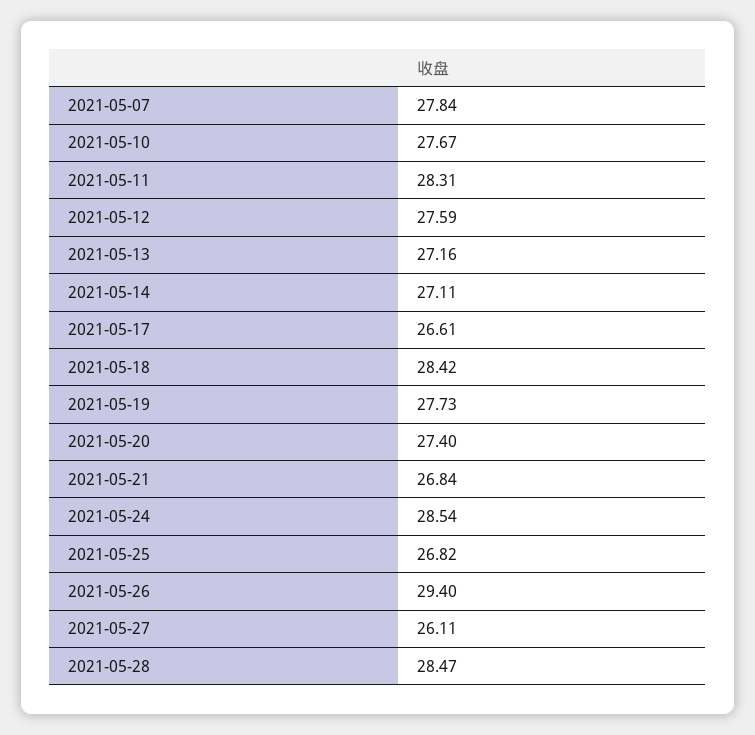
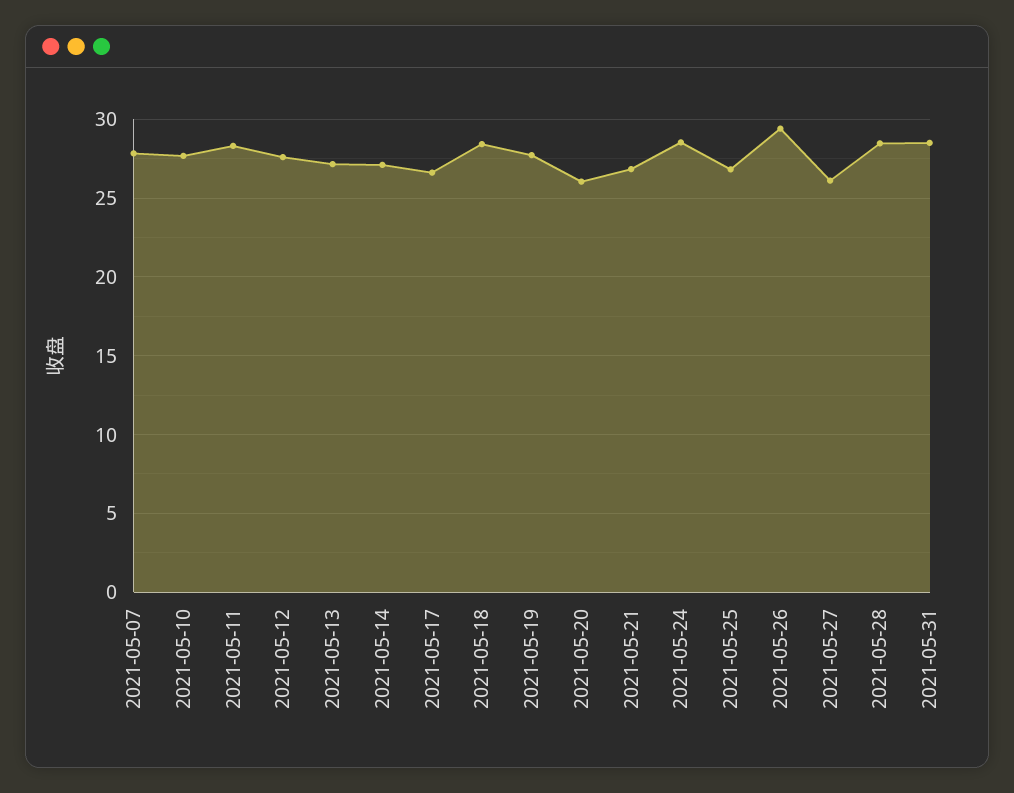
2021-05-20: 27.4 -> 26
2021-05-31: none -> 28.5

